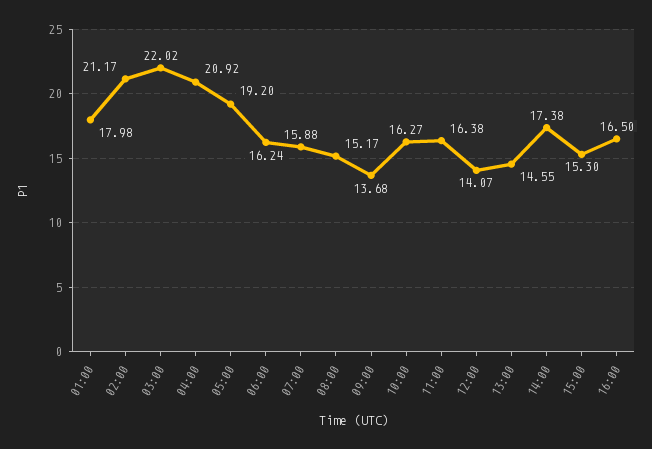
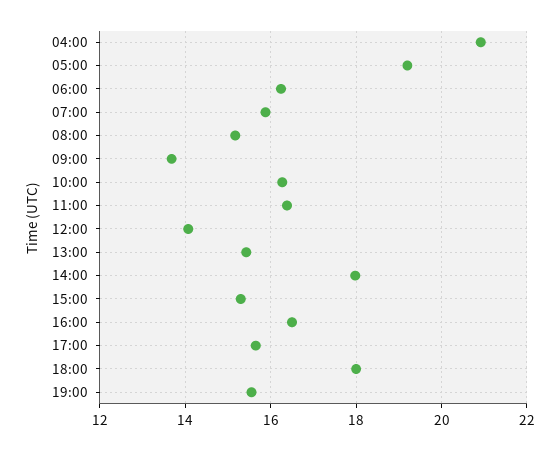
01:00: 17.98 -> none
02:00: 21.17 -> none
03:00: 22.02 -> none
13:00: 14.55 -> 15.4
14:00: 17.38 -> 18
17:00: none -> 15.6
18:00: none -> 18
19:00: none -> 15.6

